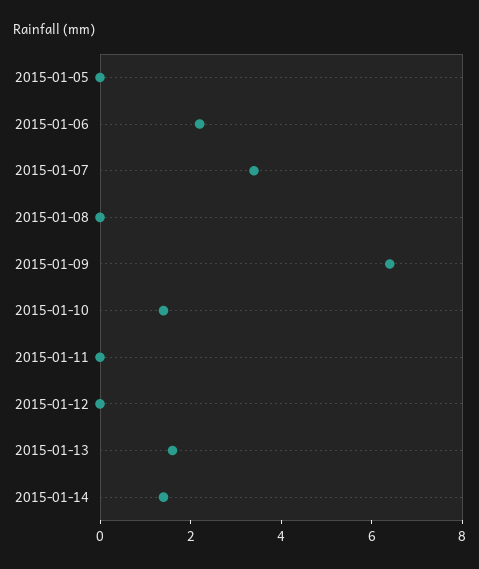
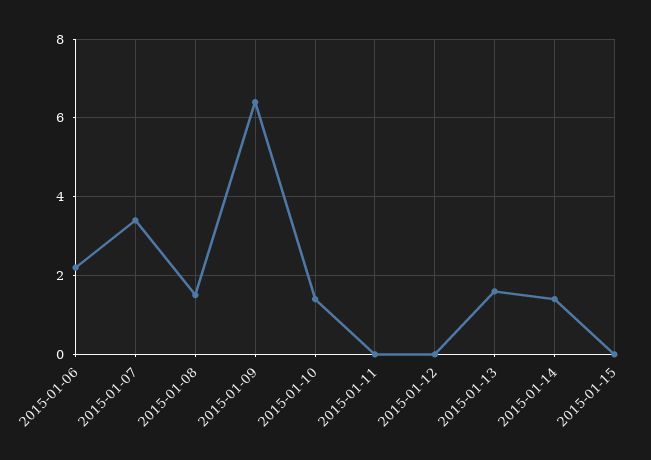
2015-01-05: 0 -> none
2015-01-08: 0 -> 1.5
2015-01-15: none -> 0

